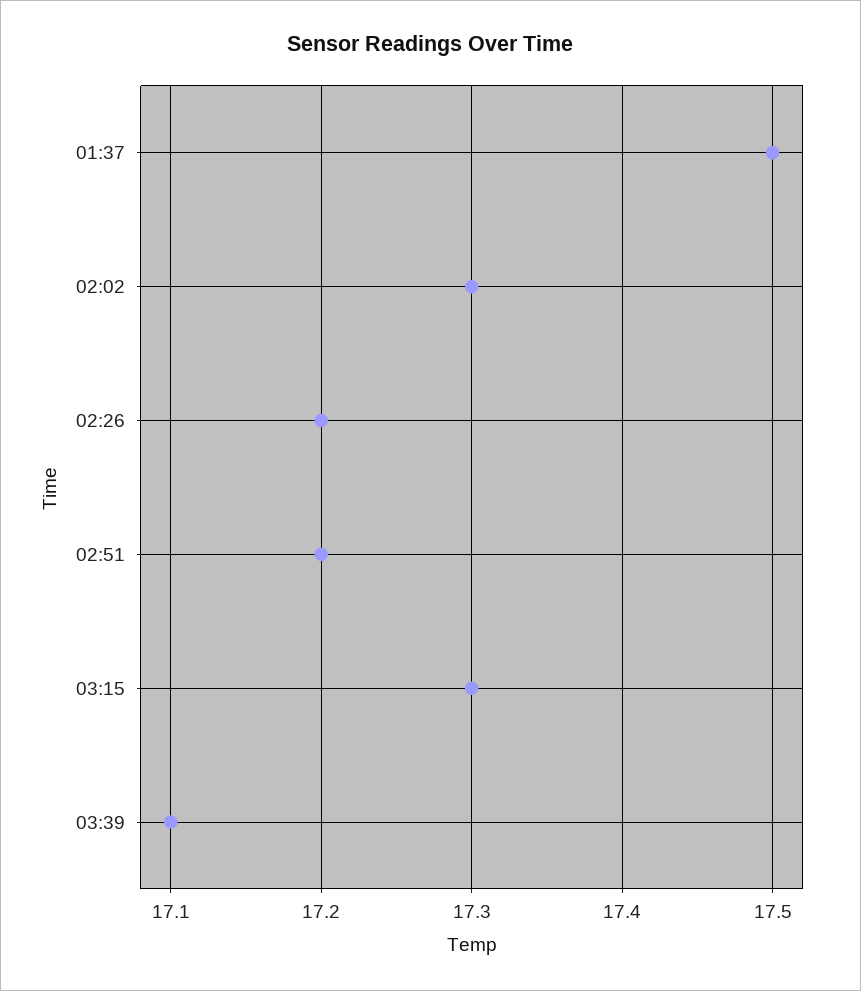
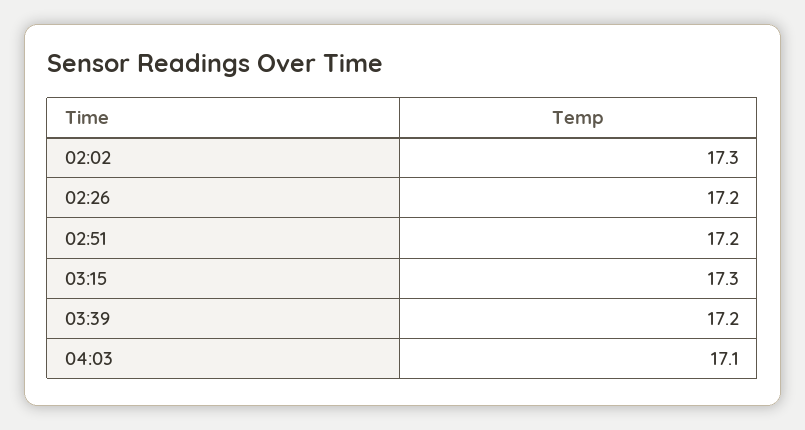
01:37: 17.5 -> none
03:39: 17.1 -> 17.2
04:03: none -> 17.1

